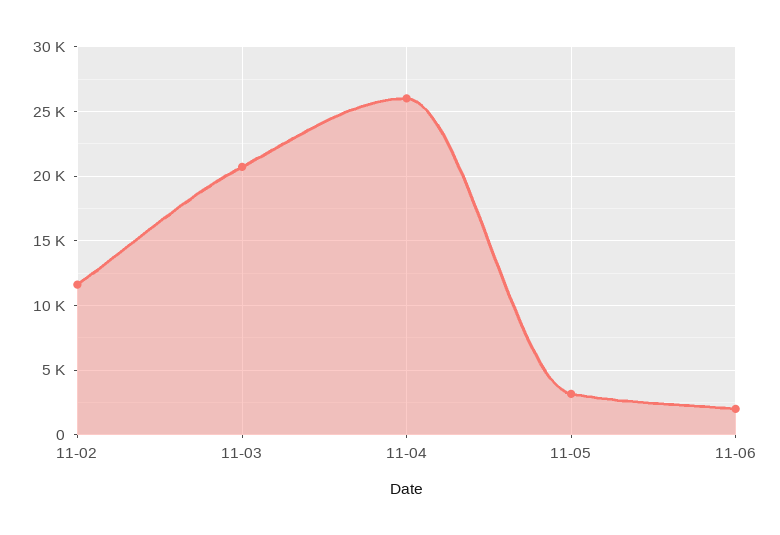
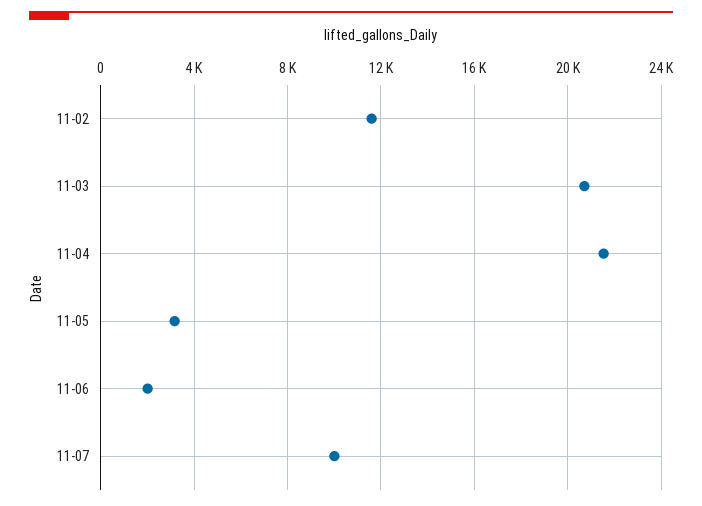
11-04: 26000 -> 21500
11-07: none -> 10000

